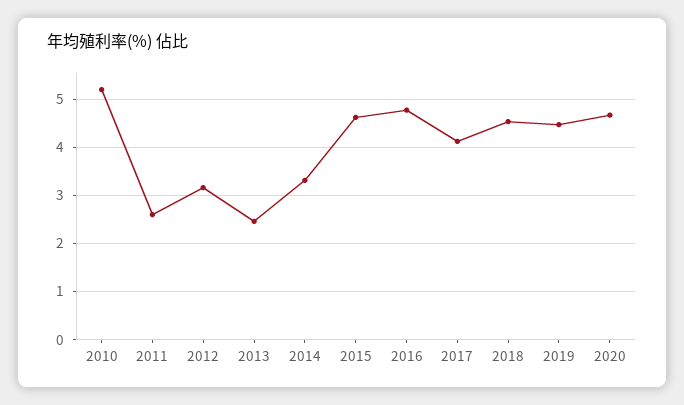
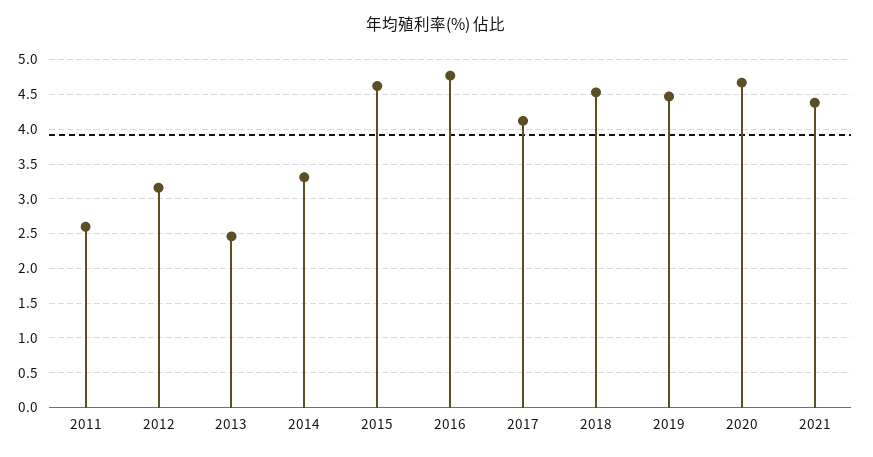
2010: 5.2 -> none
2021: none -> 4.4

